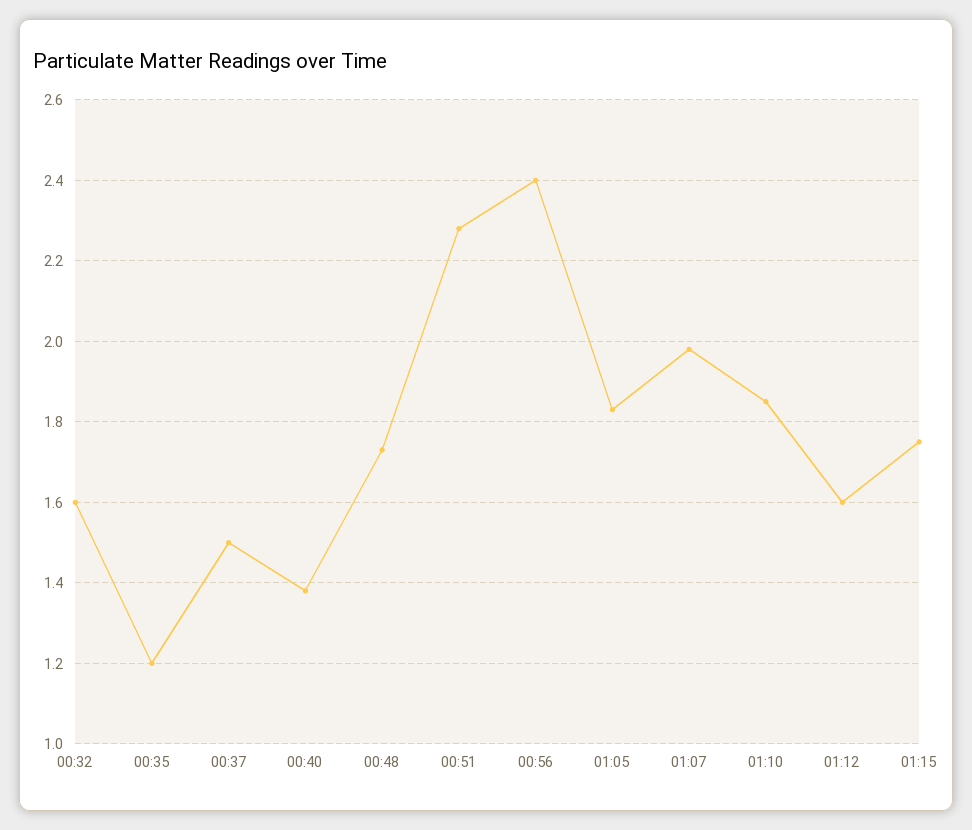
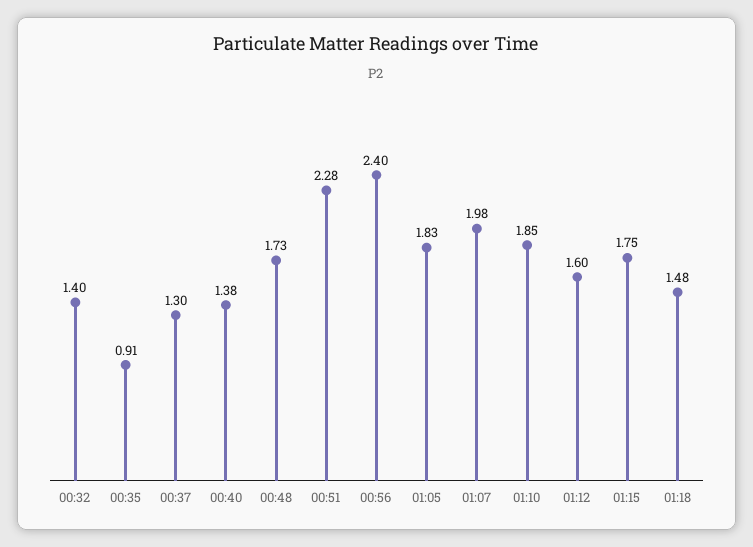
00:32: 1.6 -> 1.4
00:35: 1.2 -> 0.91
00:37: 1.5 -> 1.3
01:18: none -> 1.48

